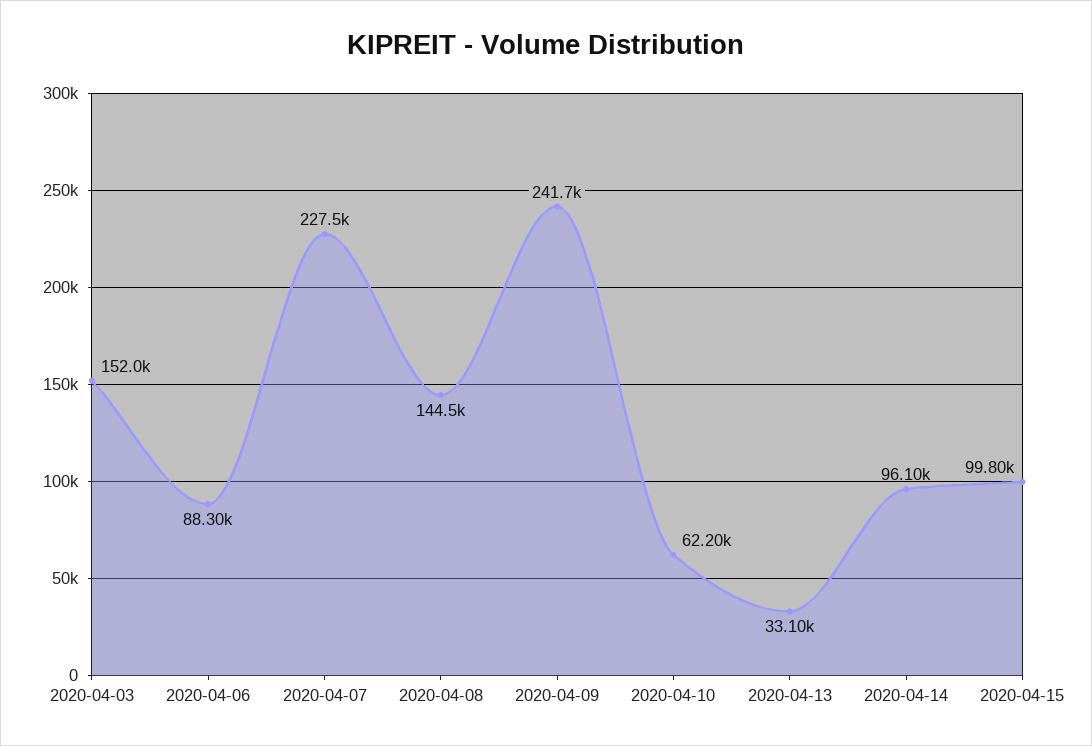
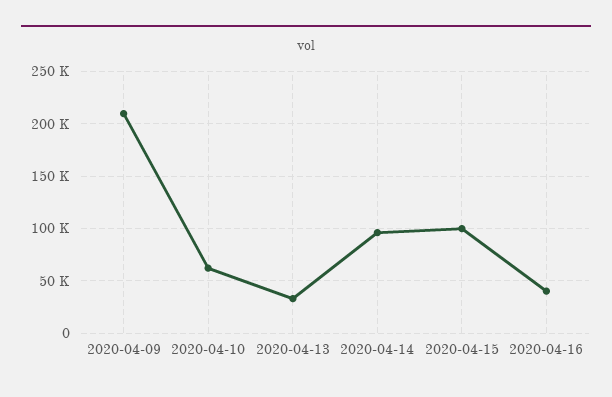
2020-04-03: 152000 -> none
2020-04-06: 88300 -> none
2020-04-07: 227500 -> none
2020-04-08: 144500 -> none
2020-04-09: 241700 -> 210000
2020-04-16: none -> 40000

